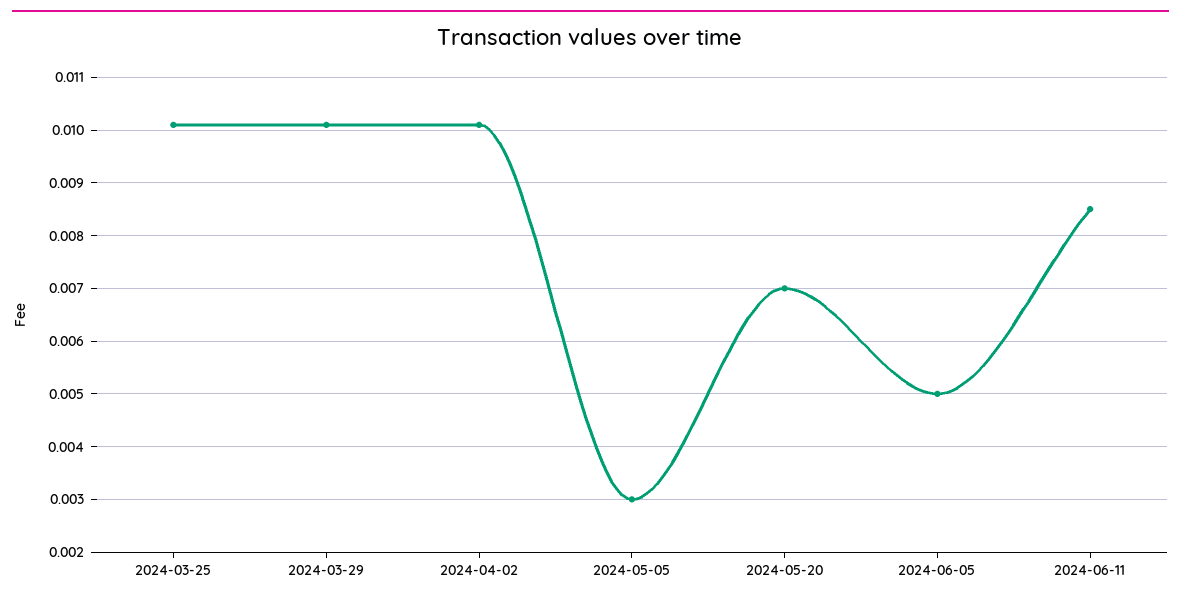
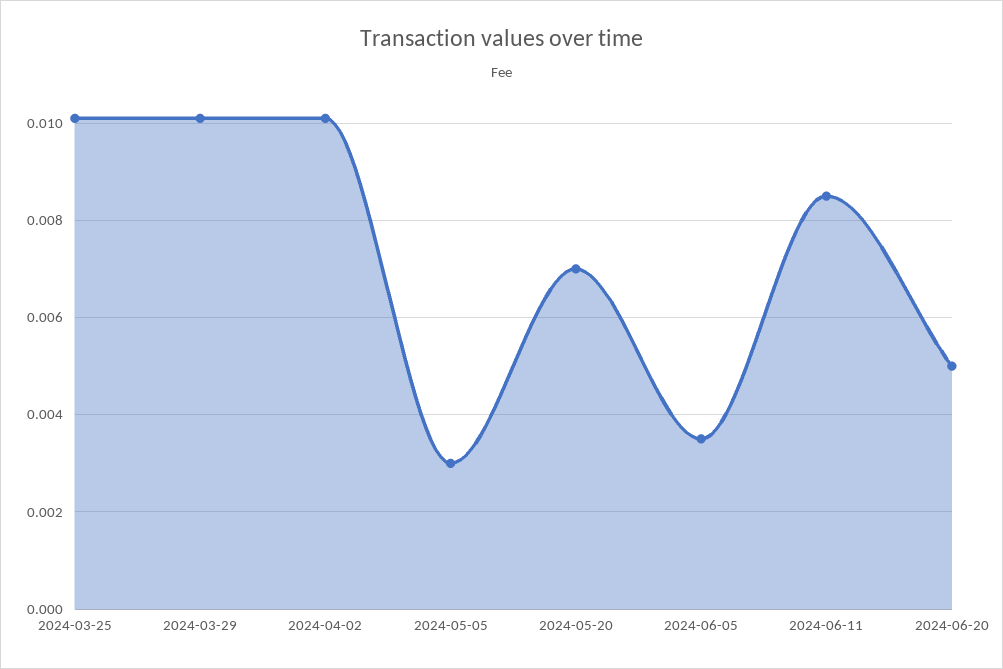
2024-06-05: 0.005 -> 0.0035
2024-06-20: none -> 0.005

